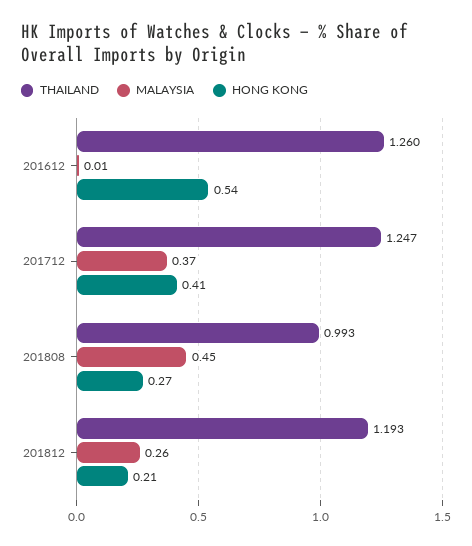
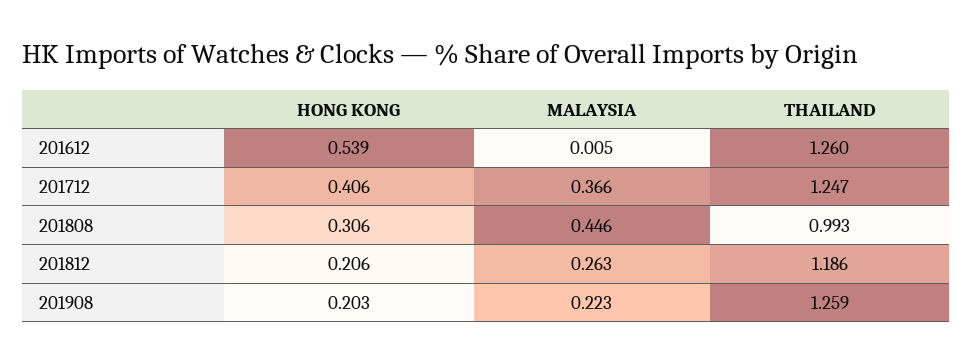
HONG KONG, 201808: 0.27 -> 0.306
THAILAND, 201812: 1.193 -> 1.186
HONG KONG, 201908: none -> 0.203
MALAYSIA, 201908: none -> 0.223
THAILAND, 201908: none -> 1.259

